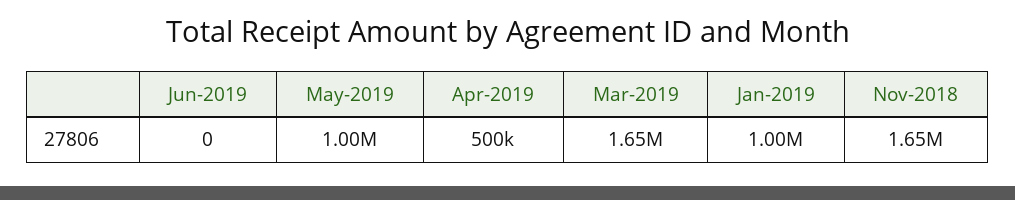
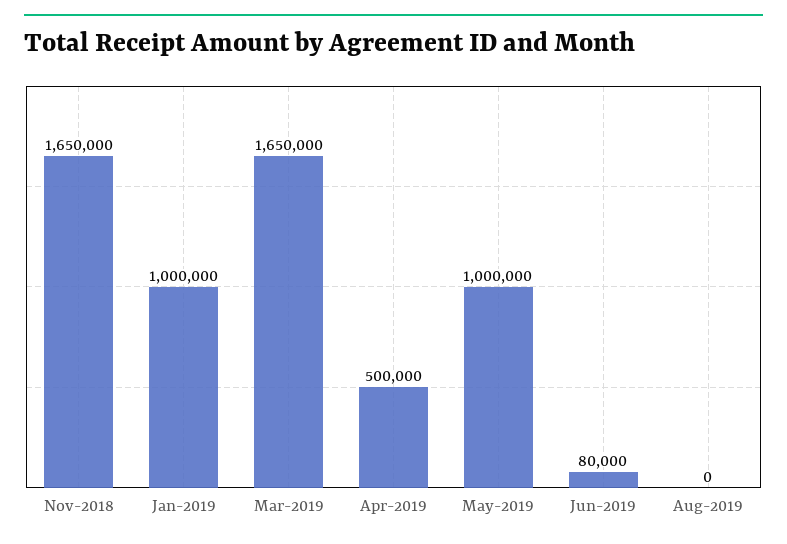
Jun-2019: 0 -> 80000
Aug-2019: none -> 0

